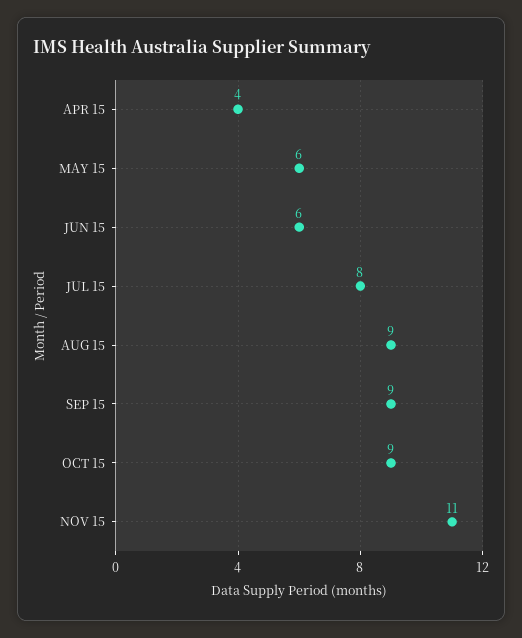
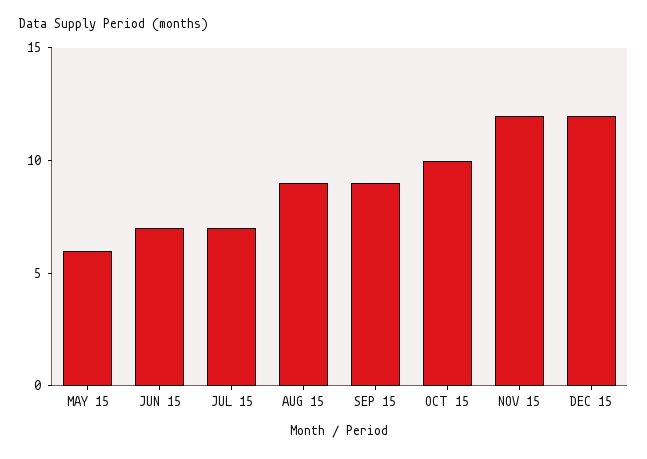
APR 15: 4 -> none
JUN 15: 6 -> 7
JUL 15: 8 -> 7
OCT 15: 9 -> 10
NOV 15: 11 -> 12
DEC 15: none -> 12

